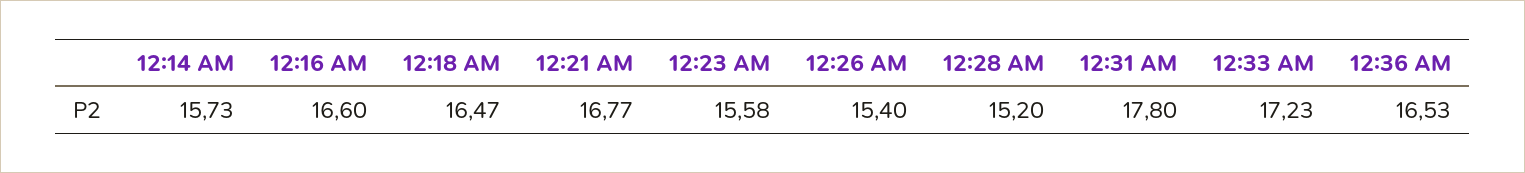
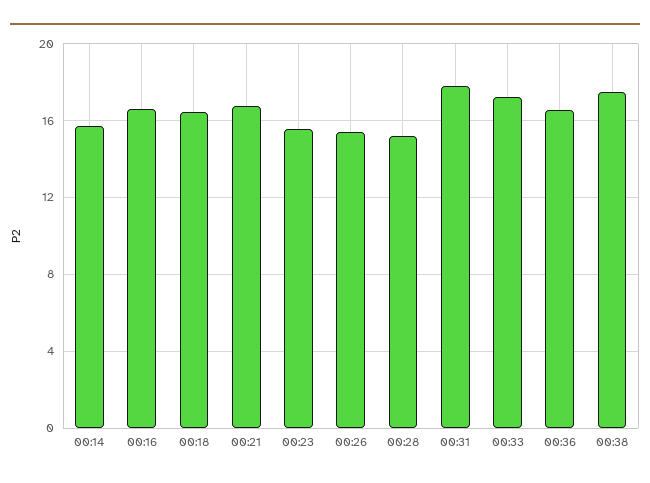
00:38: none -> 17.5

